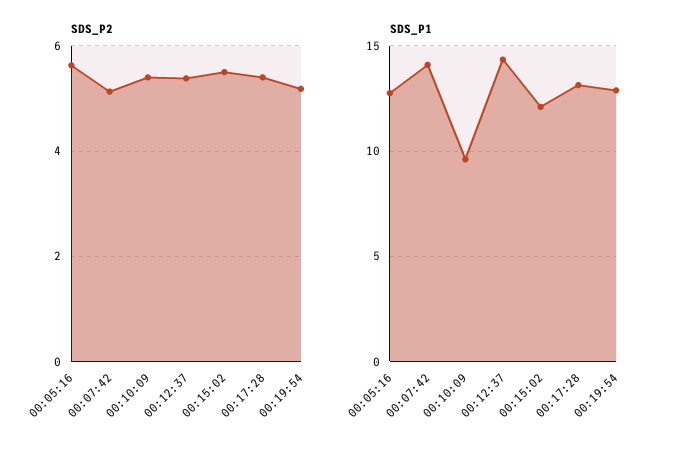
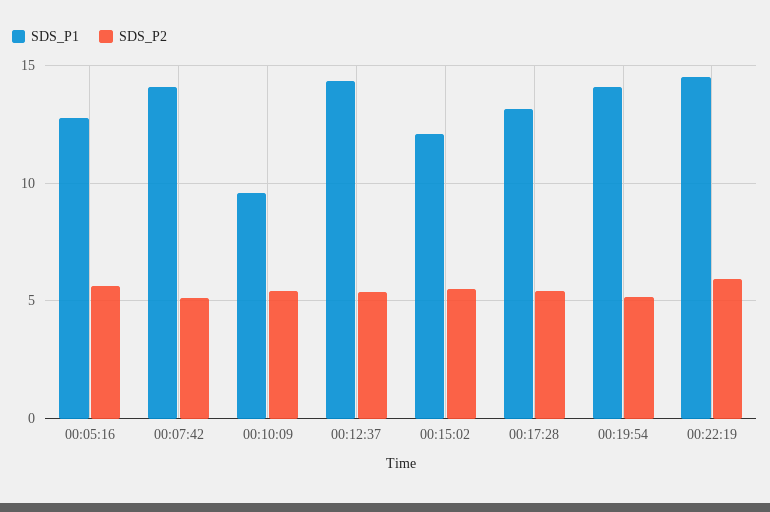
SDS_P1, 00:19:54: 13 -> 14
SDS_P1, 00:22:19: none -> 14.5
SDS_P2, 00:22:19: none -> 6

